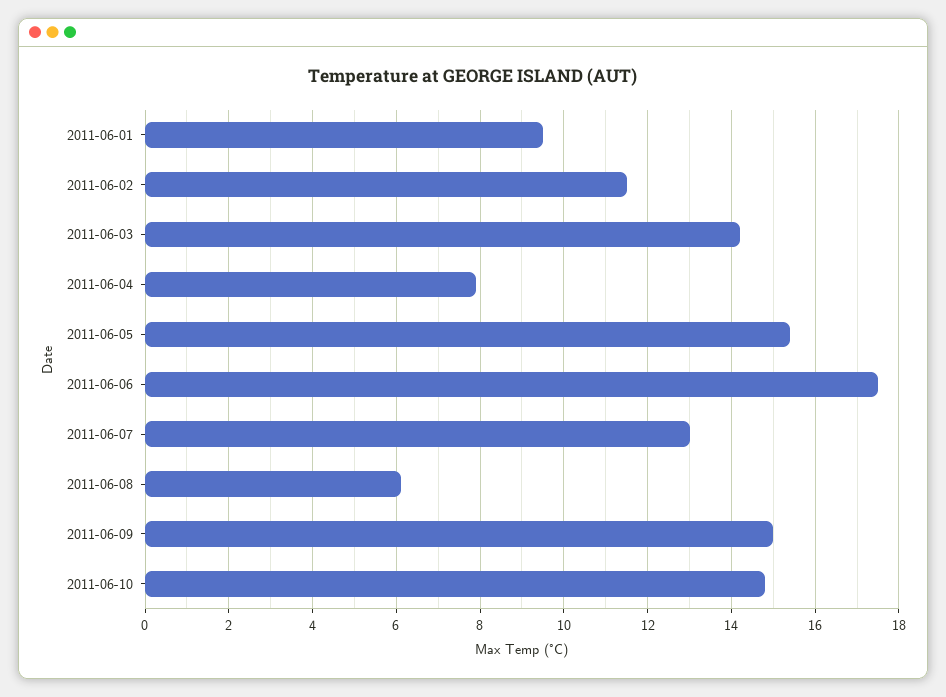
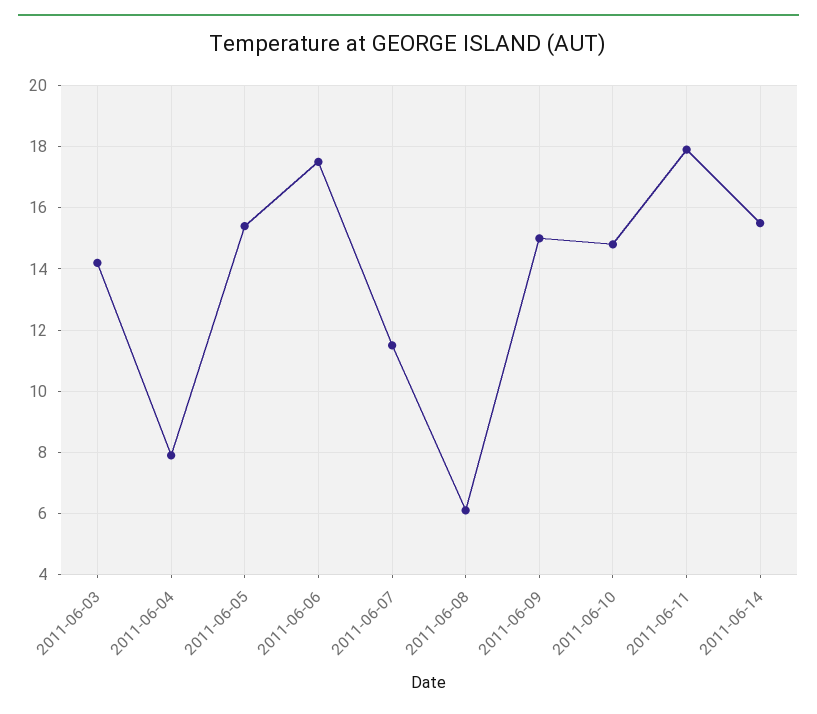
2011-06-01: 9.5 -> none
2011-06-02: 11.5 -> none
2011-06-07: 13 -> 11.5
2011-06-11: none -> 18
2011-06-14: none -> 15.5

